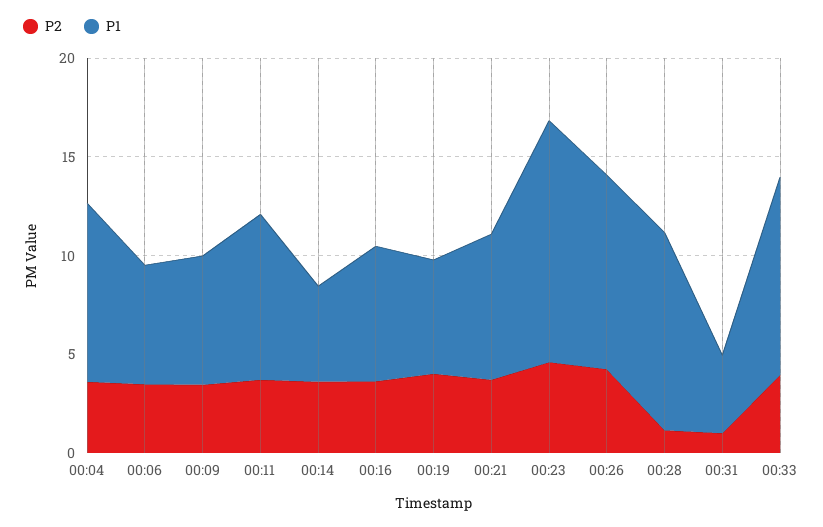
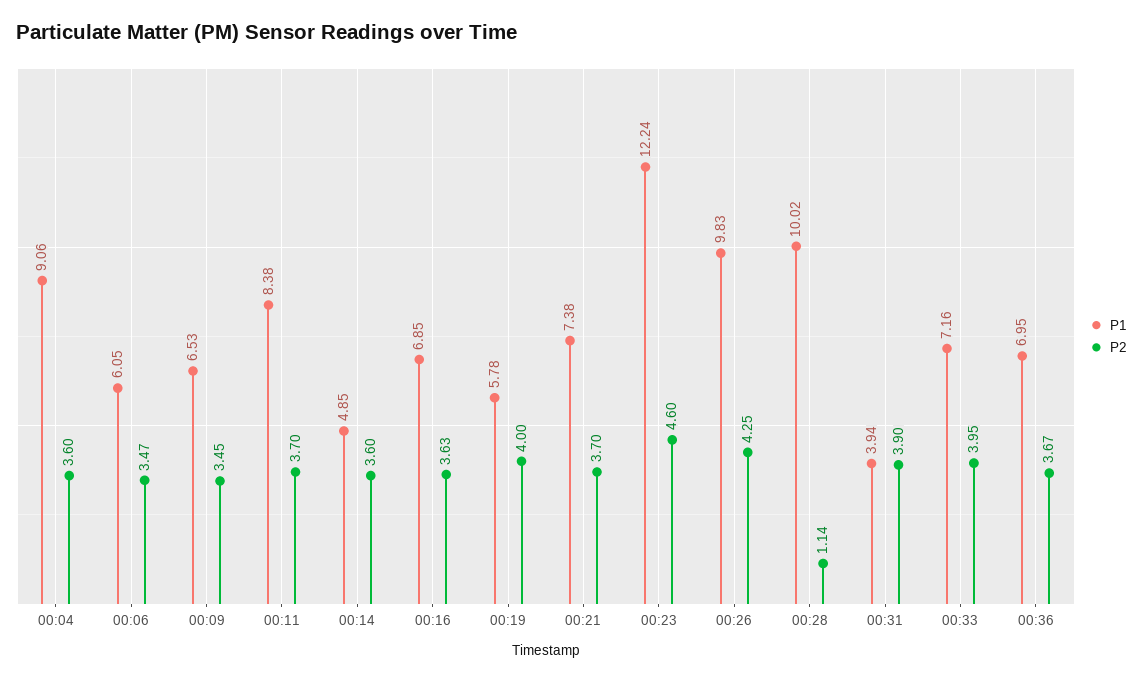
P2, 00:31: 1 -> 3.9
P1, 00:33: 10 -> 7.16
P1, 00:36: none -> 6.95
P2, 00:36: none -> 3.67

